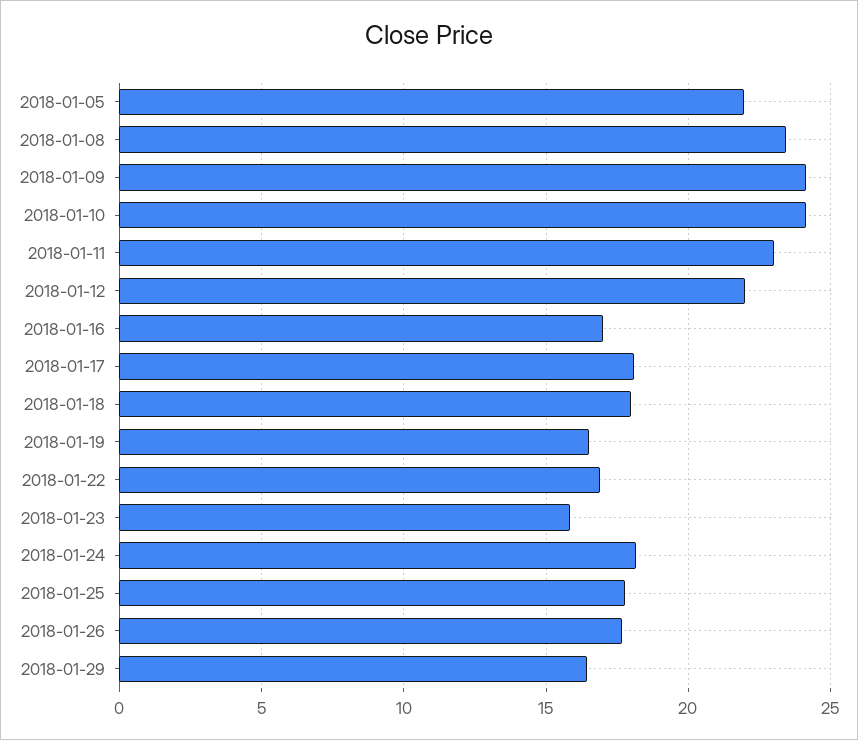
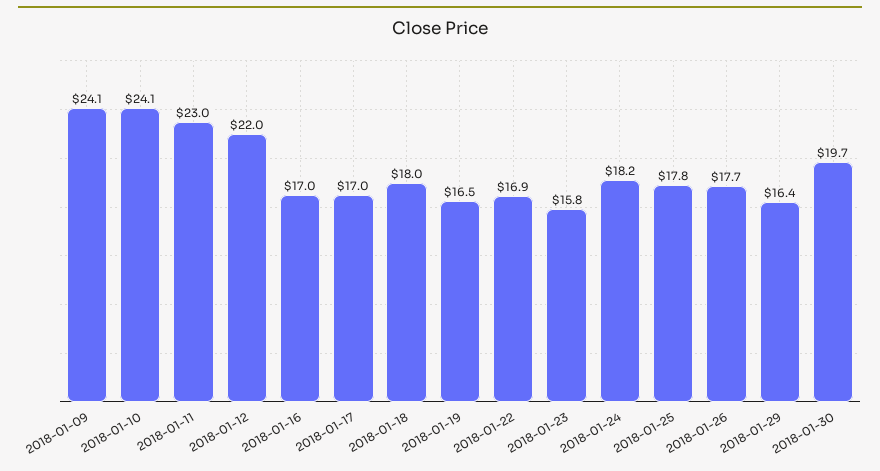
2018-01-05: 22 -> none
2018-01-08: 23.5 -> none
2018-01-17: 18 -> 17
2018-01-30: none -> 19.7

